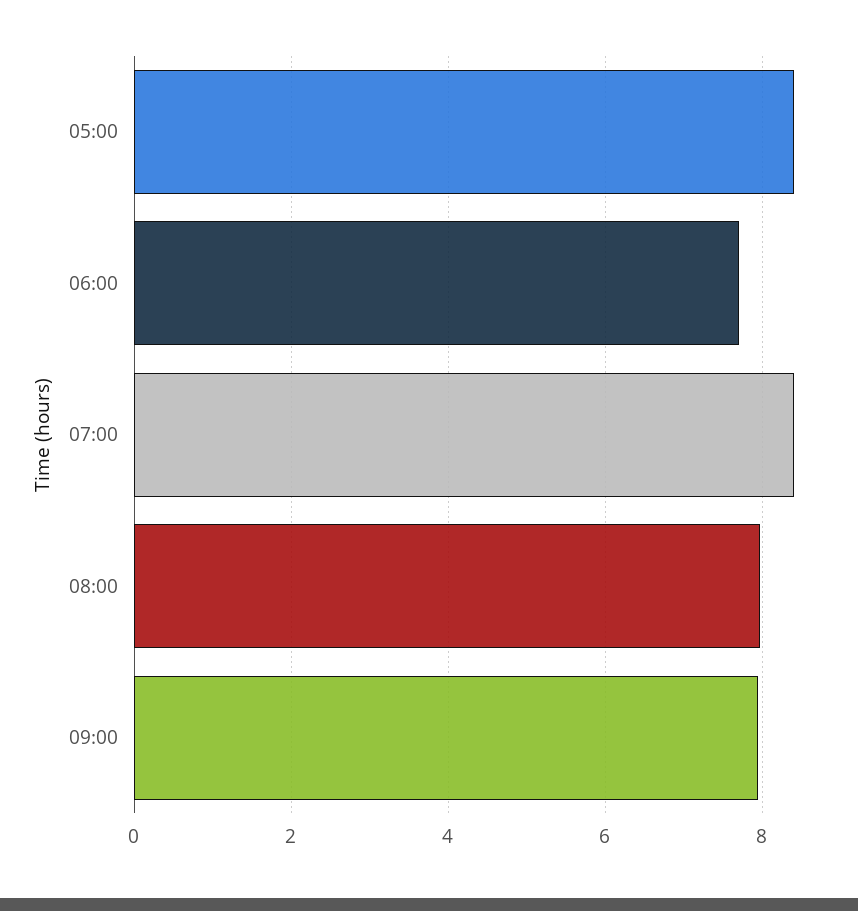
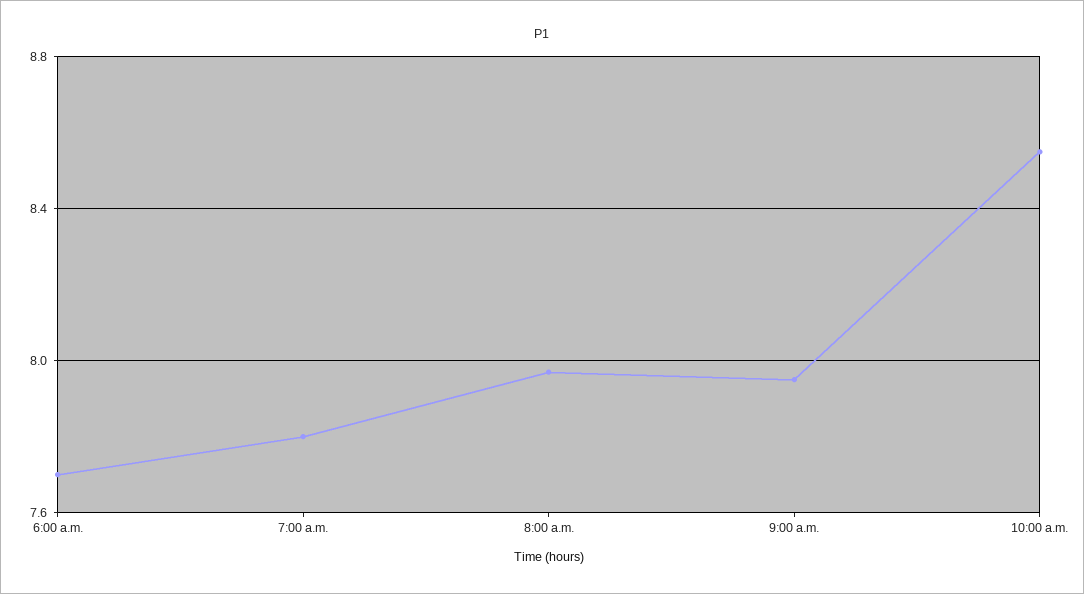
05:00: 8.4 -> none
07:00: 8.4 -> 7.8
10:00 a.m.: none -> 8.55

